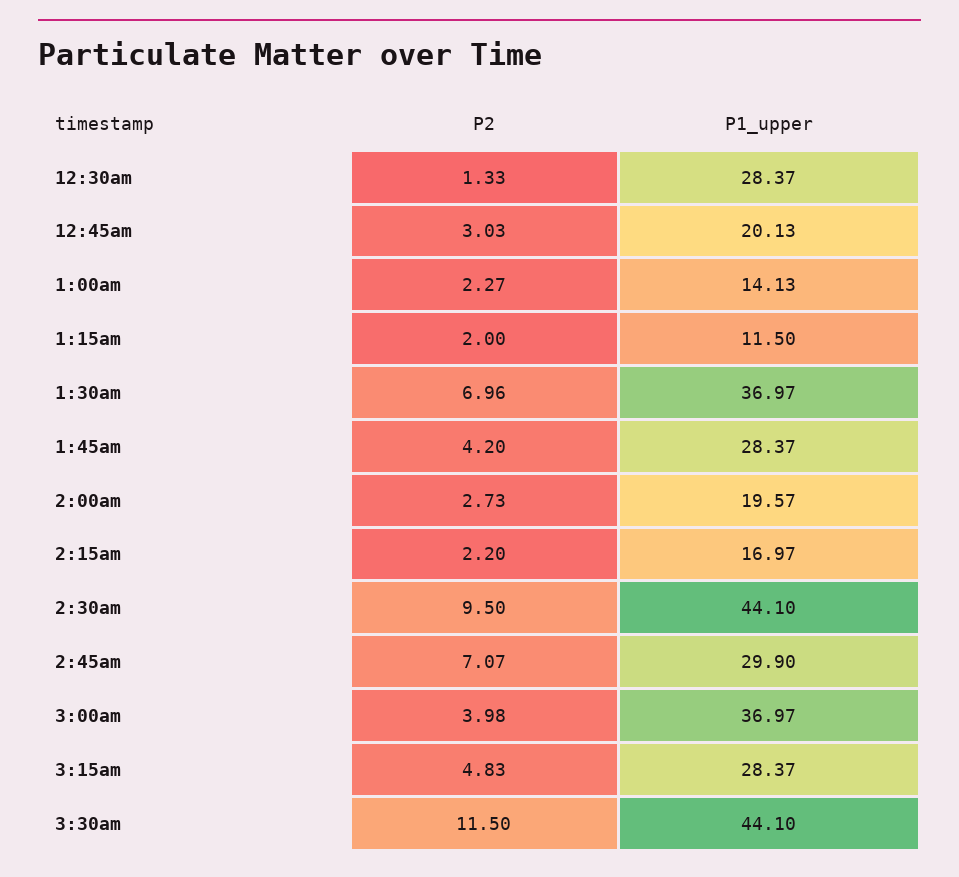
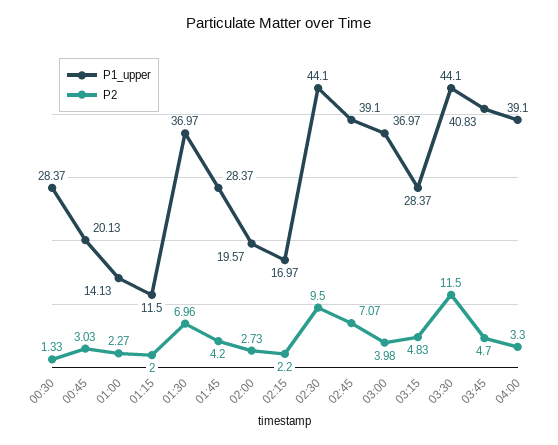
P1_upper, 2:45am: 29.9 -> 39.1
P1_upper, 03:45: none -> 40.83
P2, 03:45: none -> 4.7
P1_upper, 04:00: none -> 39.1
P2, 04:00: none -> 3.3

